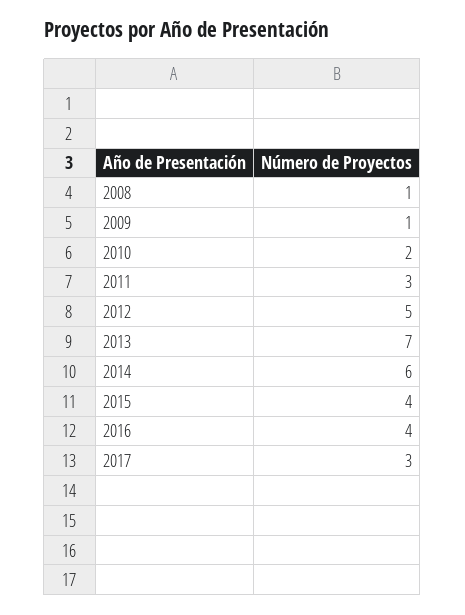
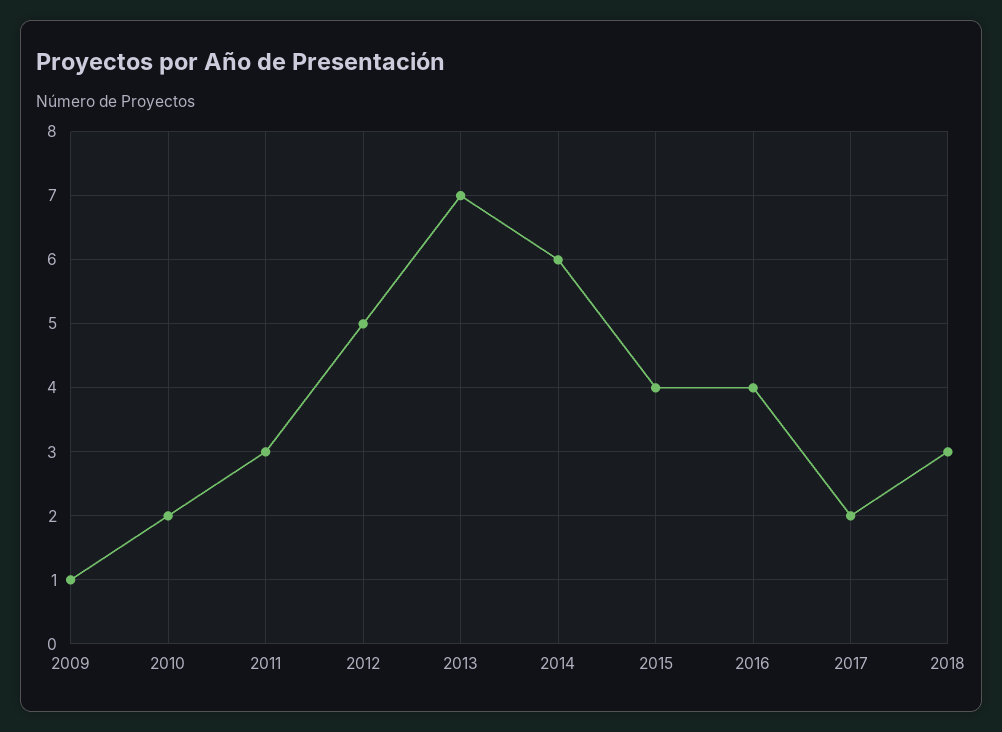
2008: 1 -> none
2017: 3 -> 2
2018: none -> 3

